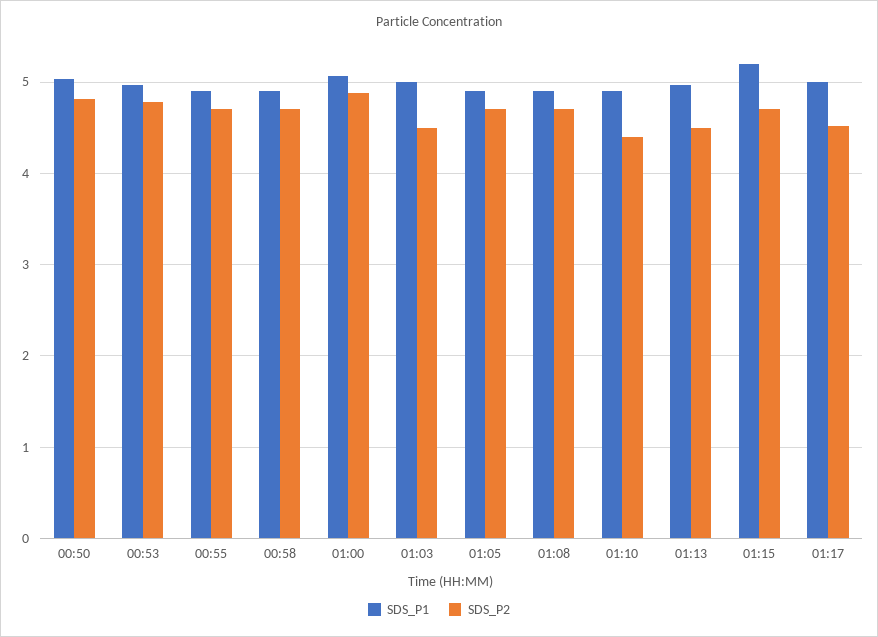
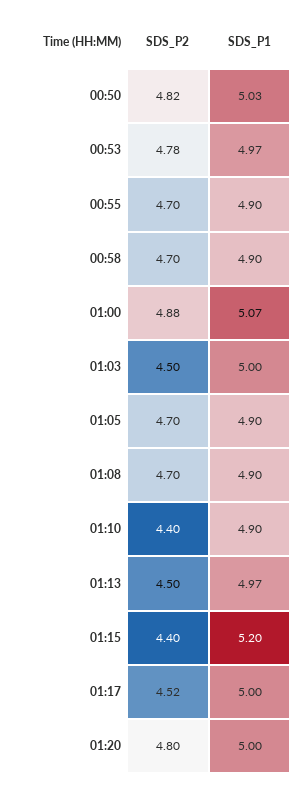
SDS_P2, 01:15: 4.7 -> 4.4
SDS_P2, 01:20: none -> 4.8
SDS_P1, 01:20: none -> 5

